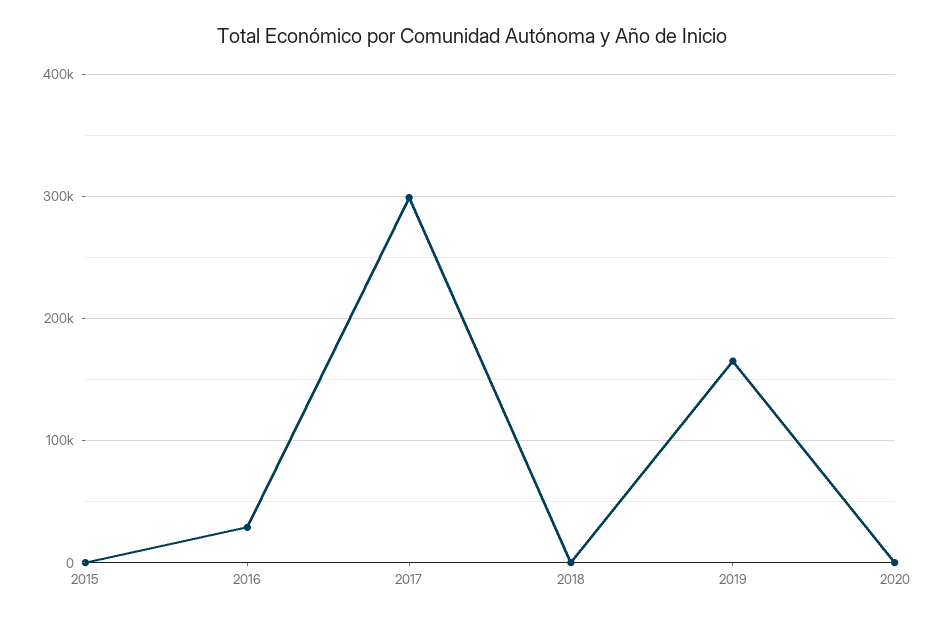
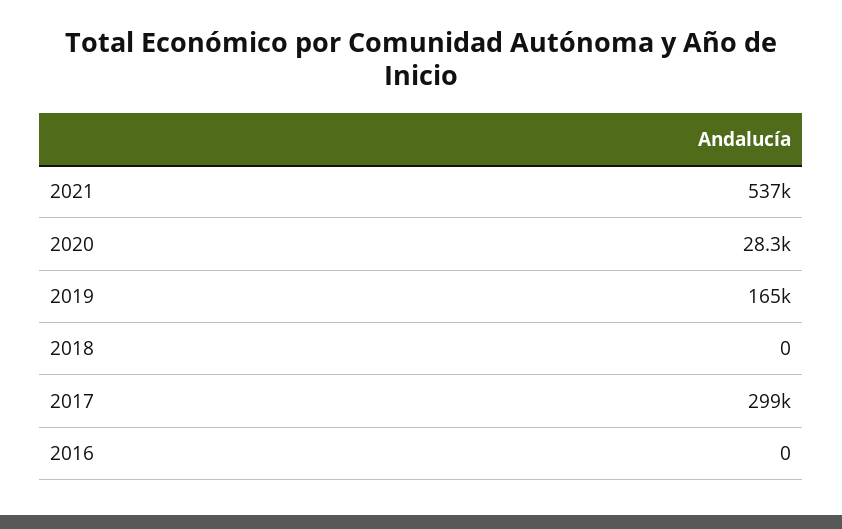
2015: 0 -> none
2016: 30000 -> 0
2020: 0 -> 28300
2021: none -> 537000

